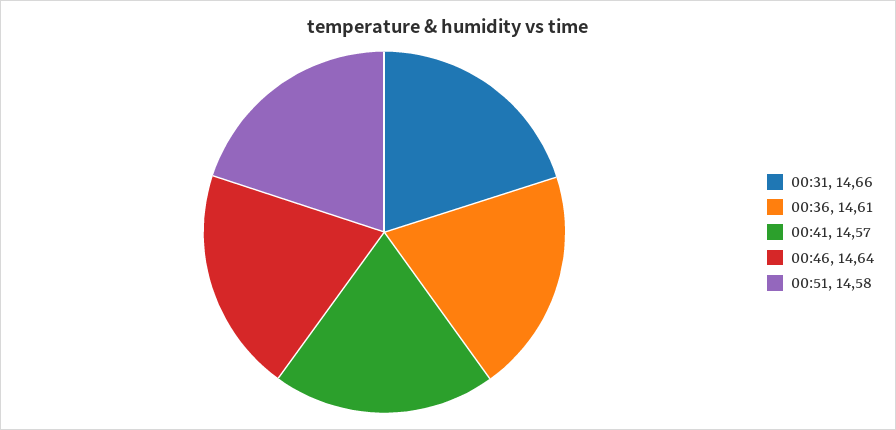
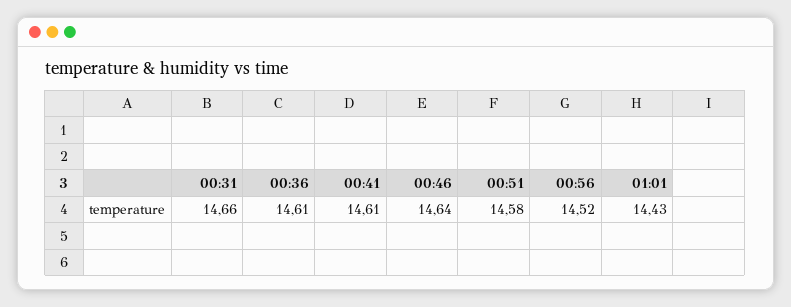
00:41: 14.57 -> 14.61
00:56: none -> 14.52
01:01: none -> 14.43

